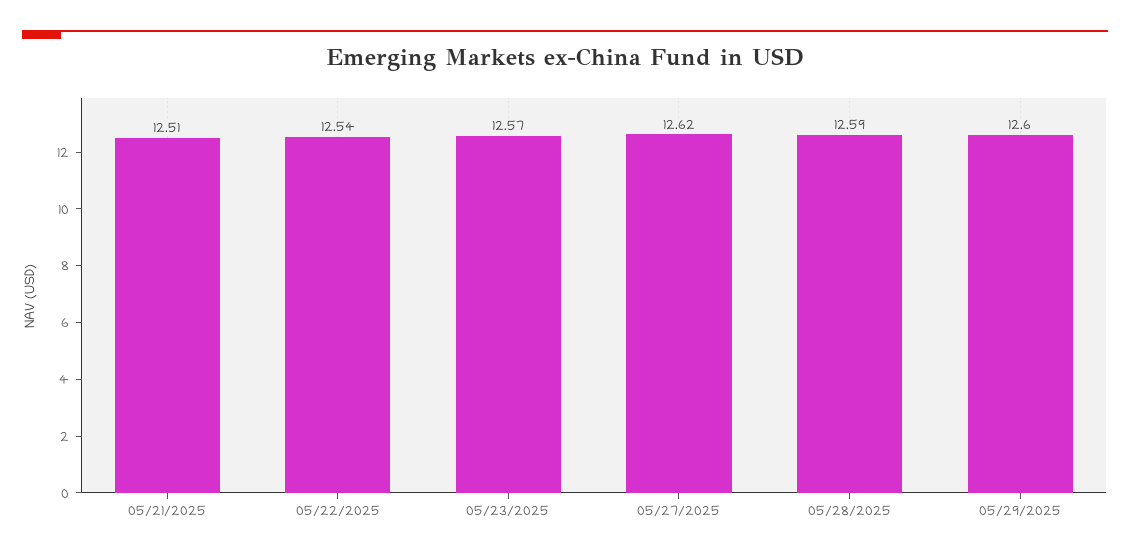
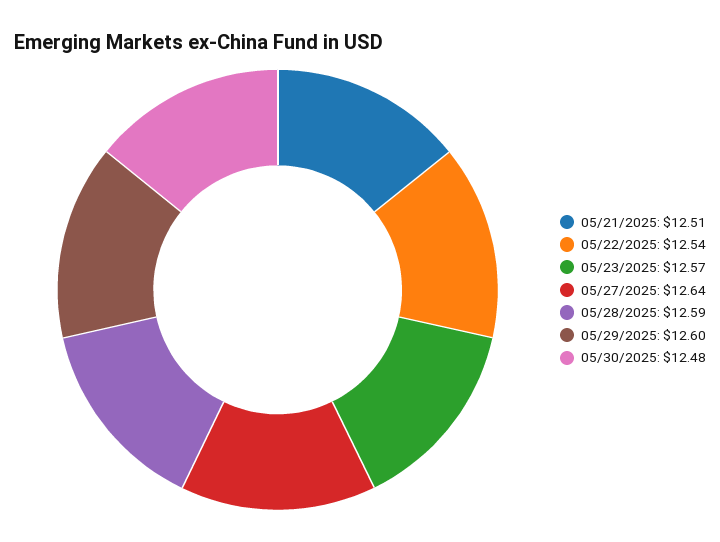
05/27/2025: 12.62 -> 12.64
05/30/2025: none -> 12.48

